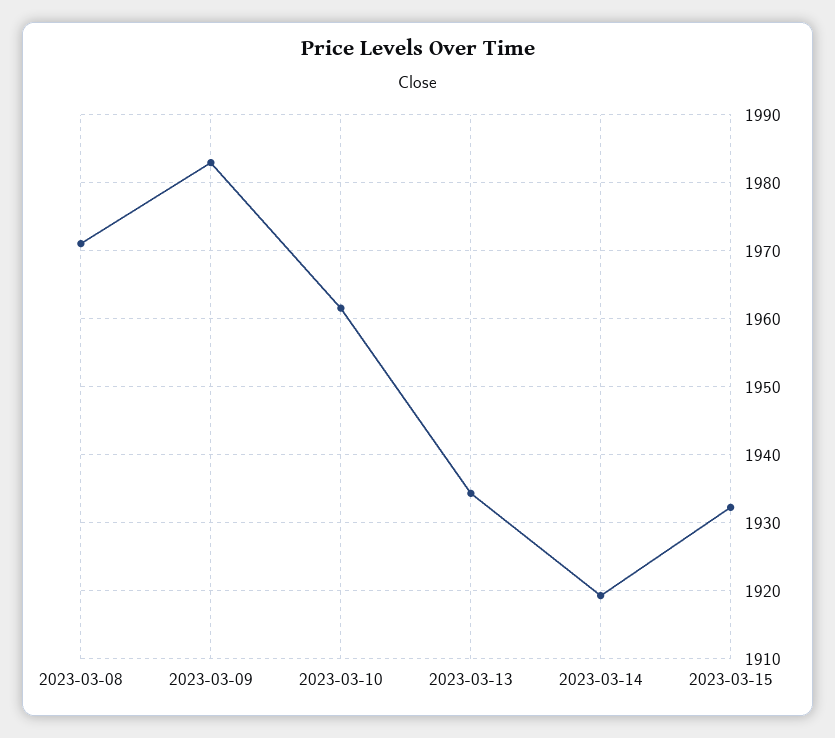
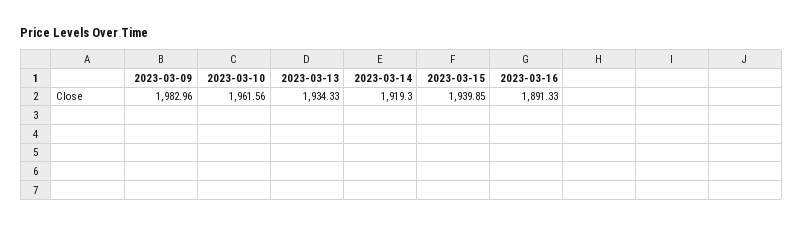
2023-03-08: 1971 -> none
2023-03-15: 1932 -> 1939.85
2023-03-16: none -> 1891.33

